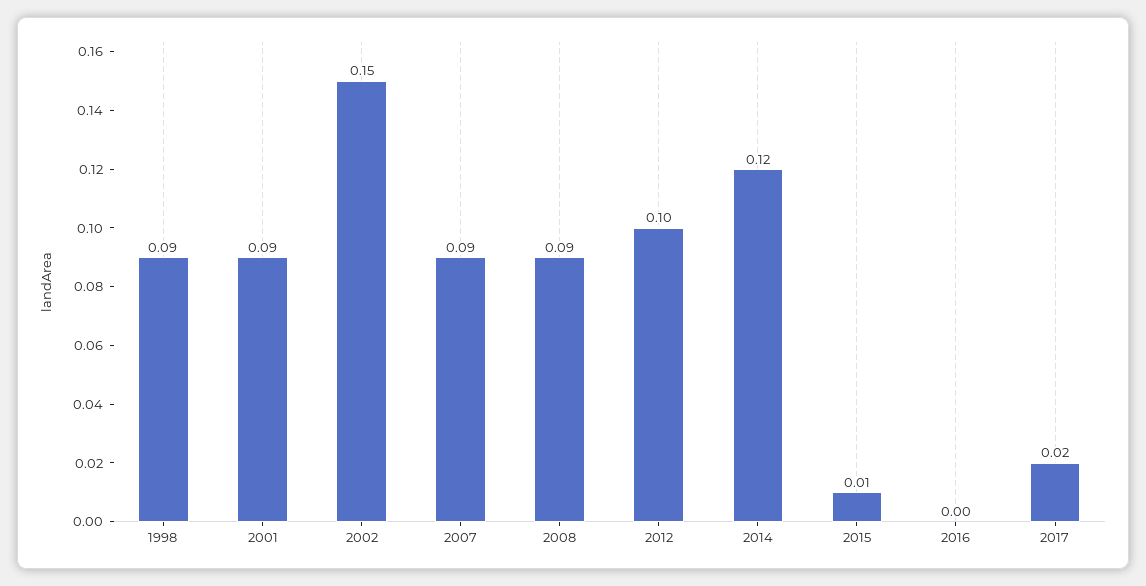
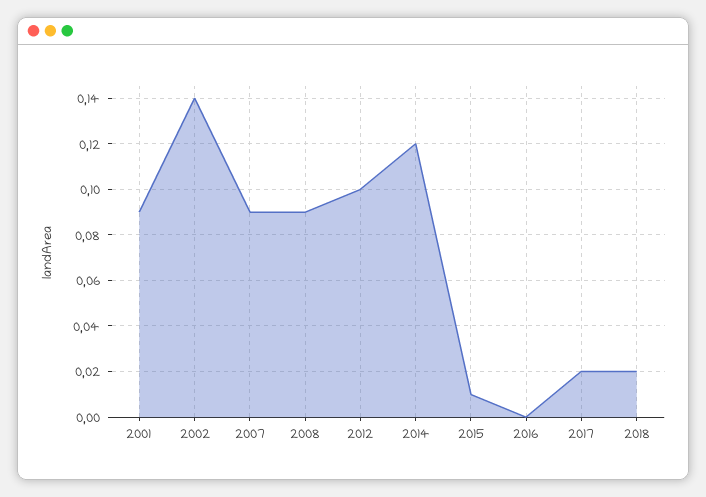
1998: 0.09 -> none
2002: 0.15 -> 0.14
2018: none -> 0.02

